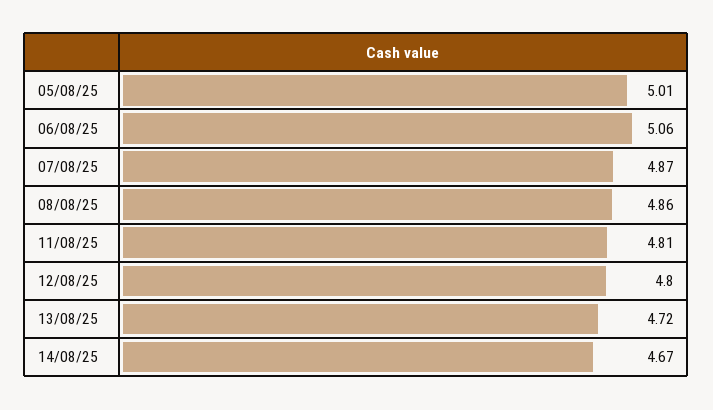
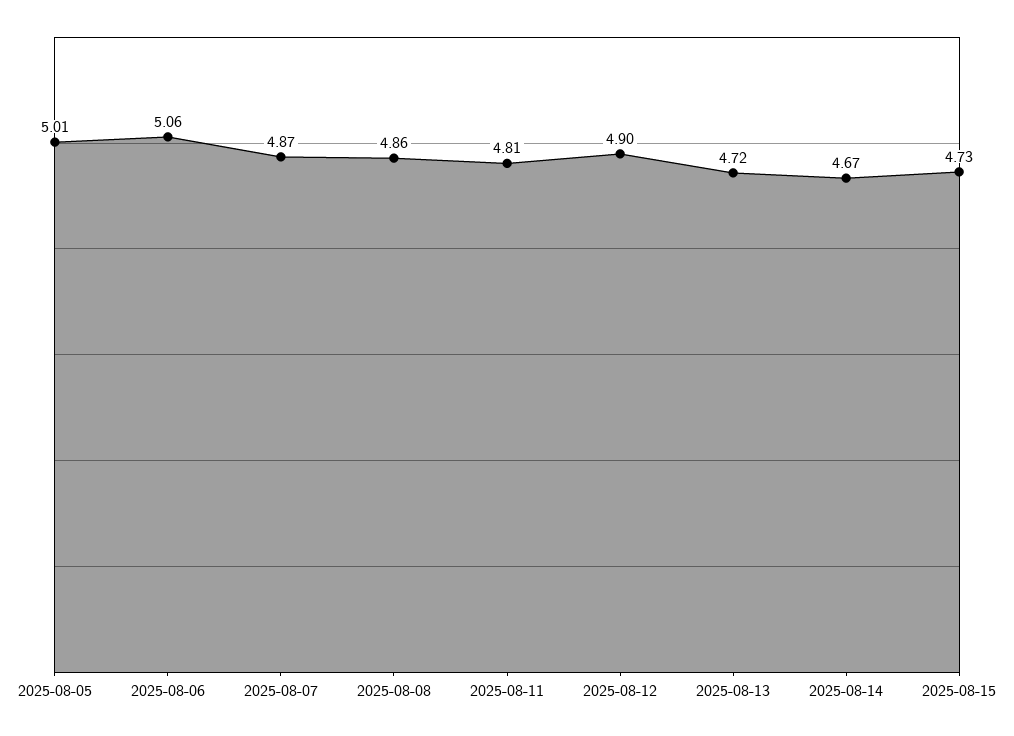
12/08/25: 4.8 -> 4.9
2025-08-15: none -> 4.73

